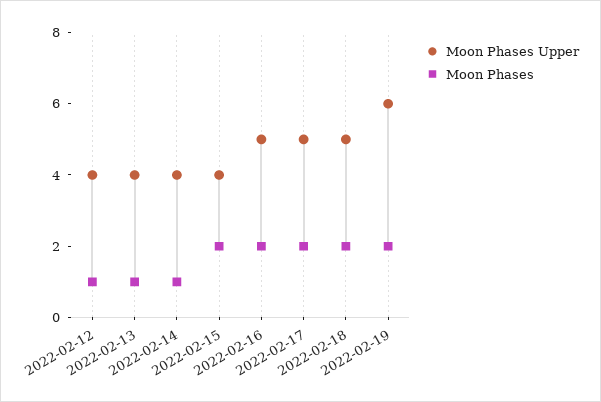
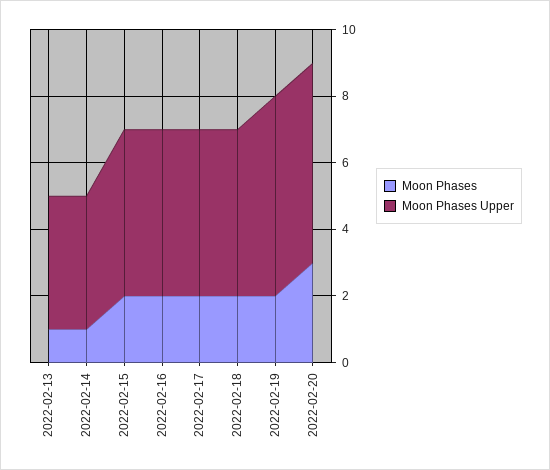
Moon Phases Upper, 2022-02-12: 4 -> none
Moon Phases, 2022-02-12: 1 -> none
Moon Phases Upper, 2022-02-15: 4 -> 5
Moon Phases, 2022-02-20: none -> 3
Moon Phases Upper, 2022-02-20: none -> 6

